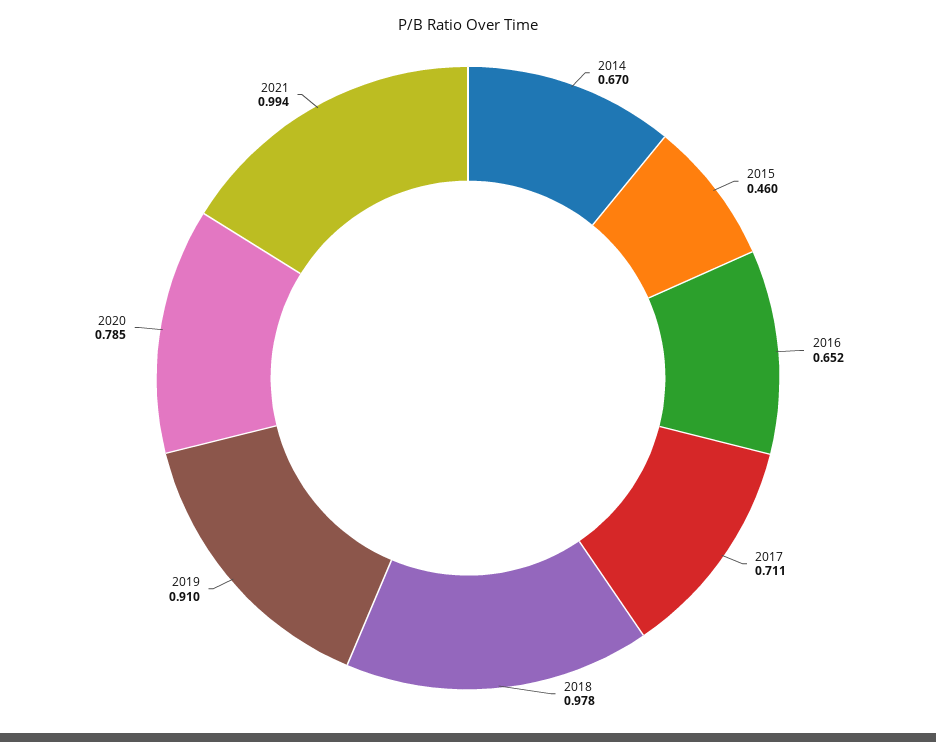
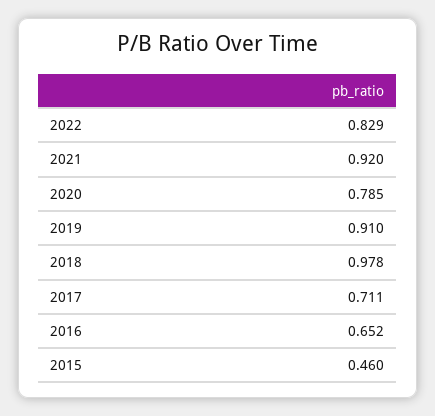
2014: 0.67 -> none
2021: 0.994 -> 0.92
2022: none -> 0.829

